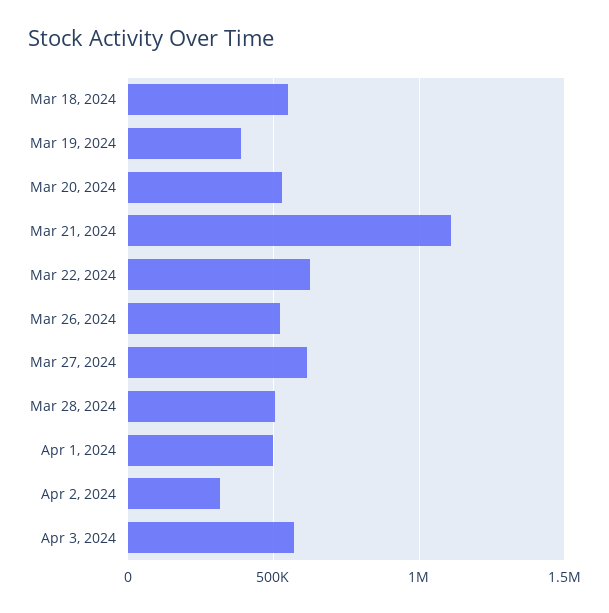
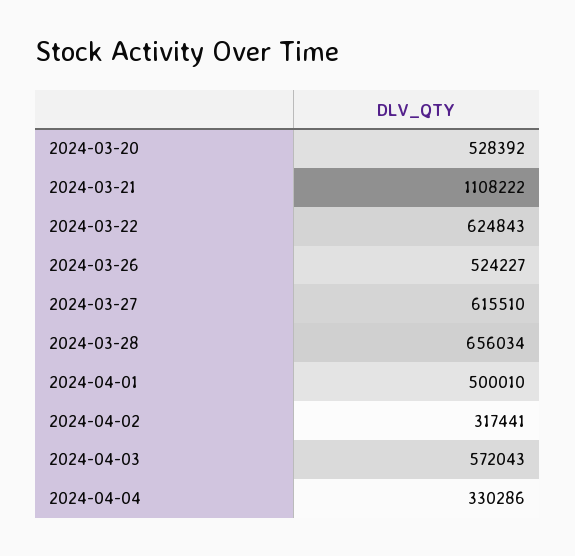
Mar 18, 2024: 550000 -> none
Mar 19, 2024: 400000 -> none
Mar 28, 2024: 500000 -> 656034
2024-04-04: none -> 330286

